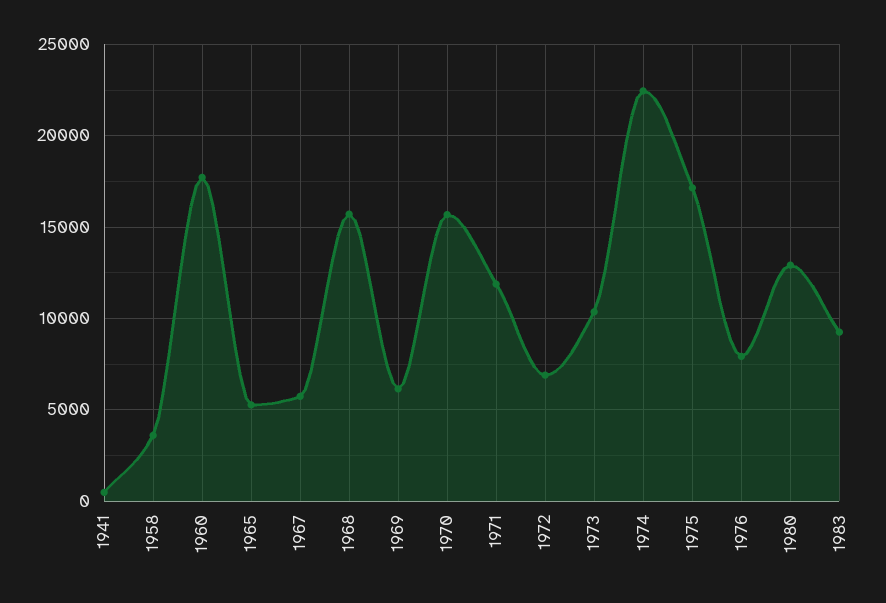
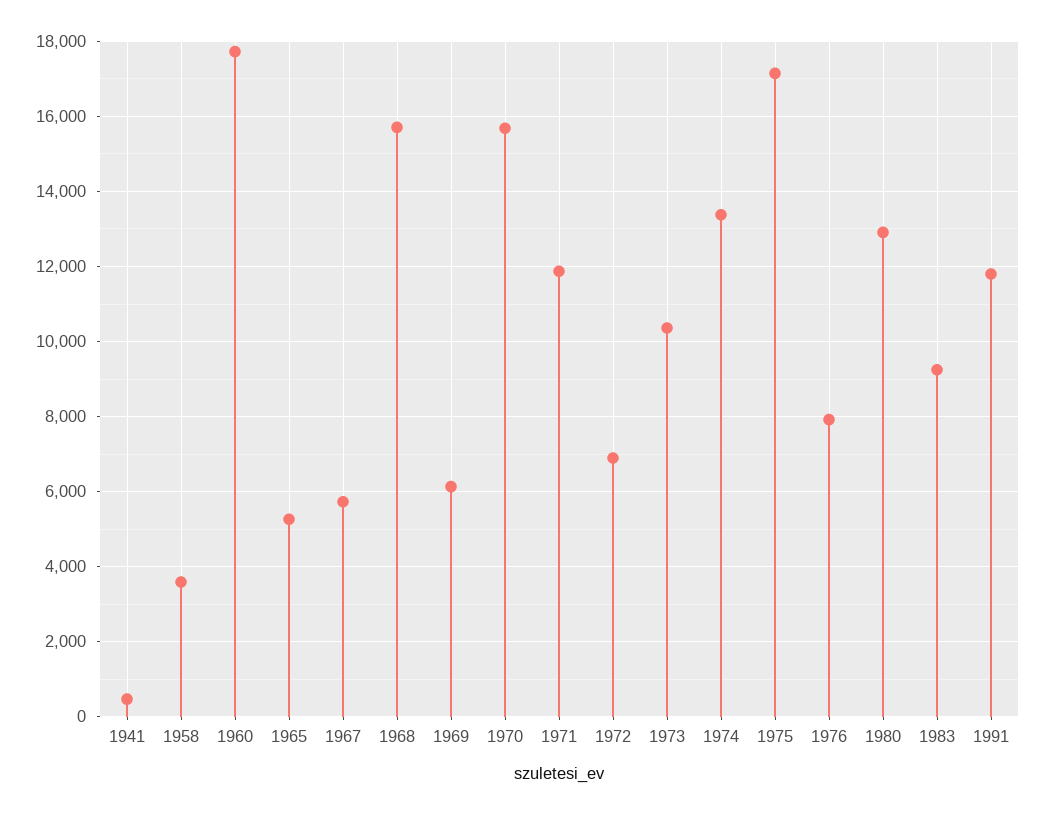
1974: 22500 -> 13400
1991: none -> 11800

